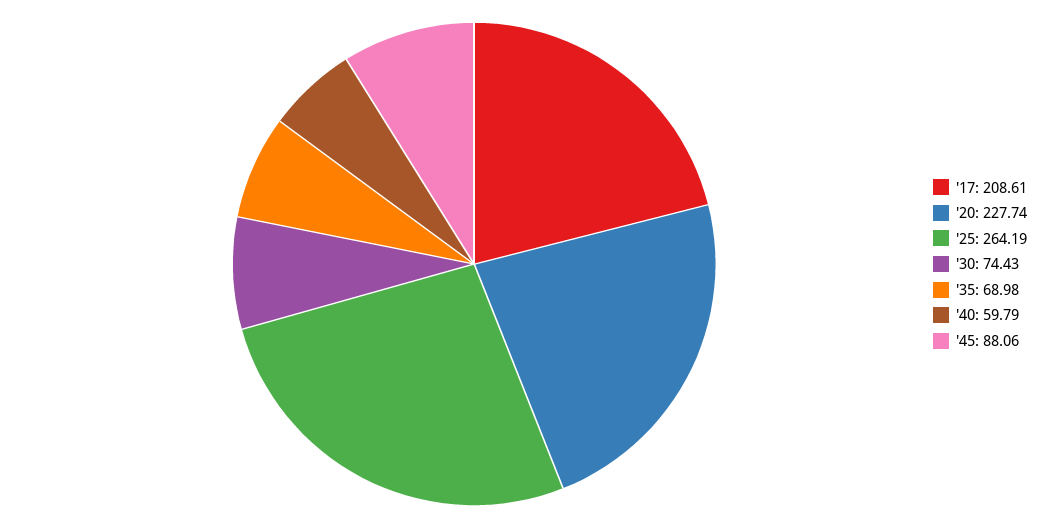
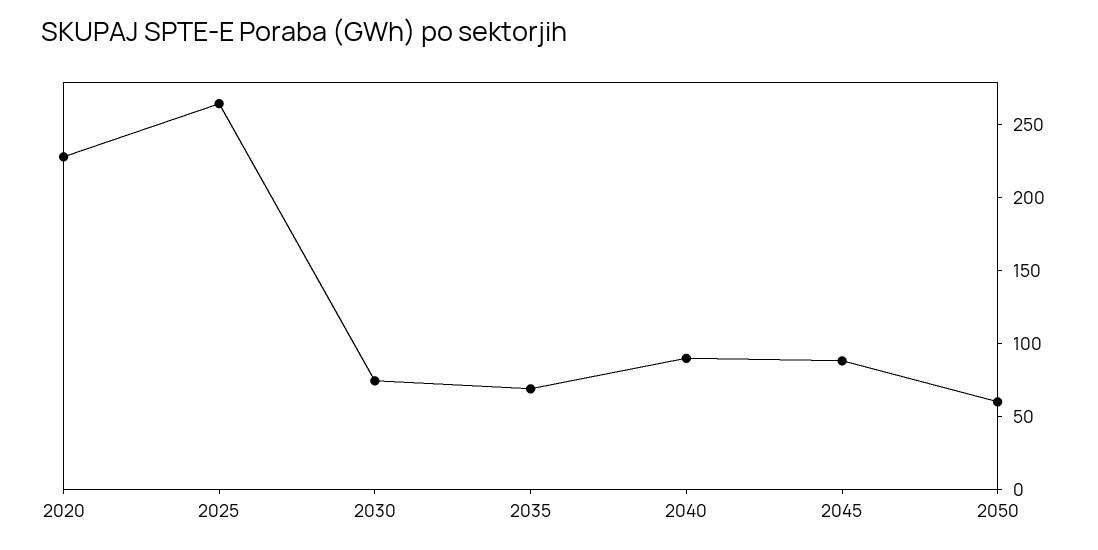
'17: 208.61 -> none
'40: 59.79 -> 90
2050: none -> 60

